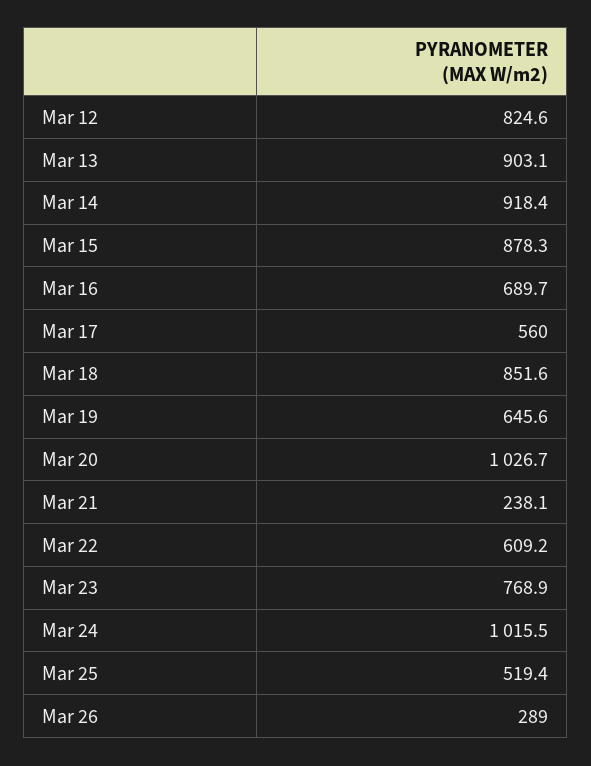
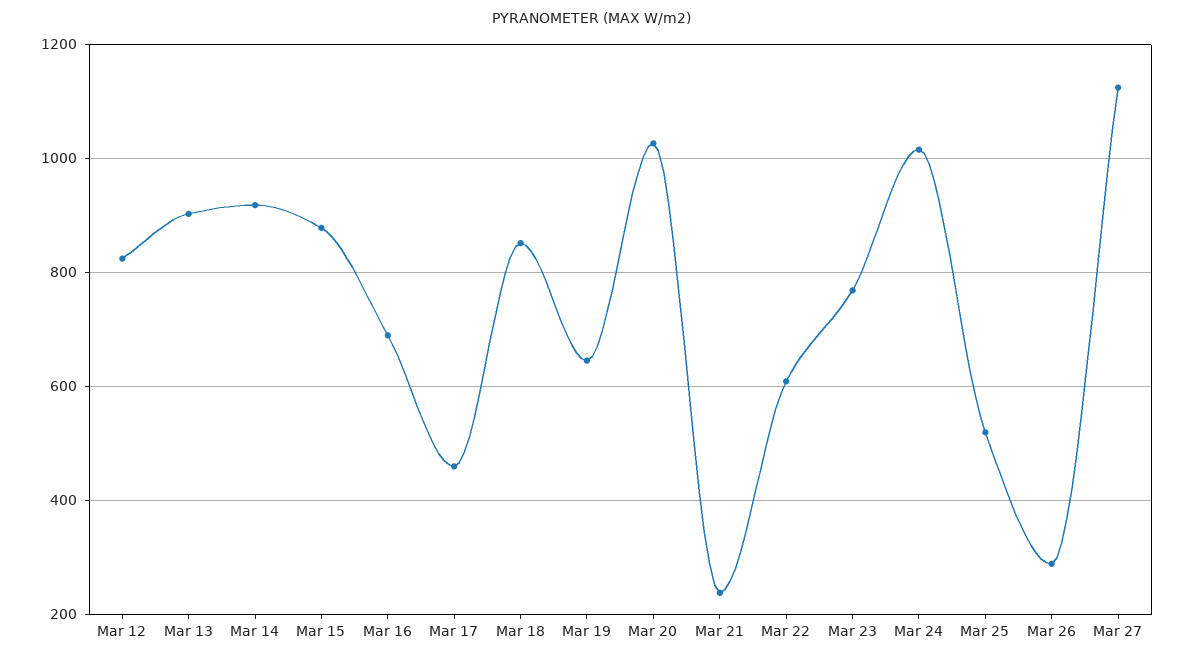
Mar 17: 560 -> 460
Mar 27: none -> 1120

